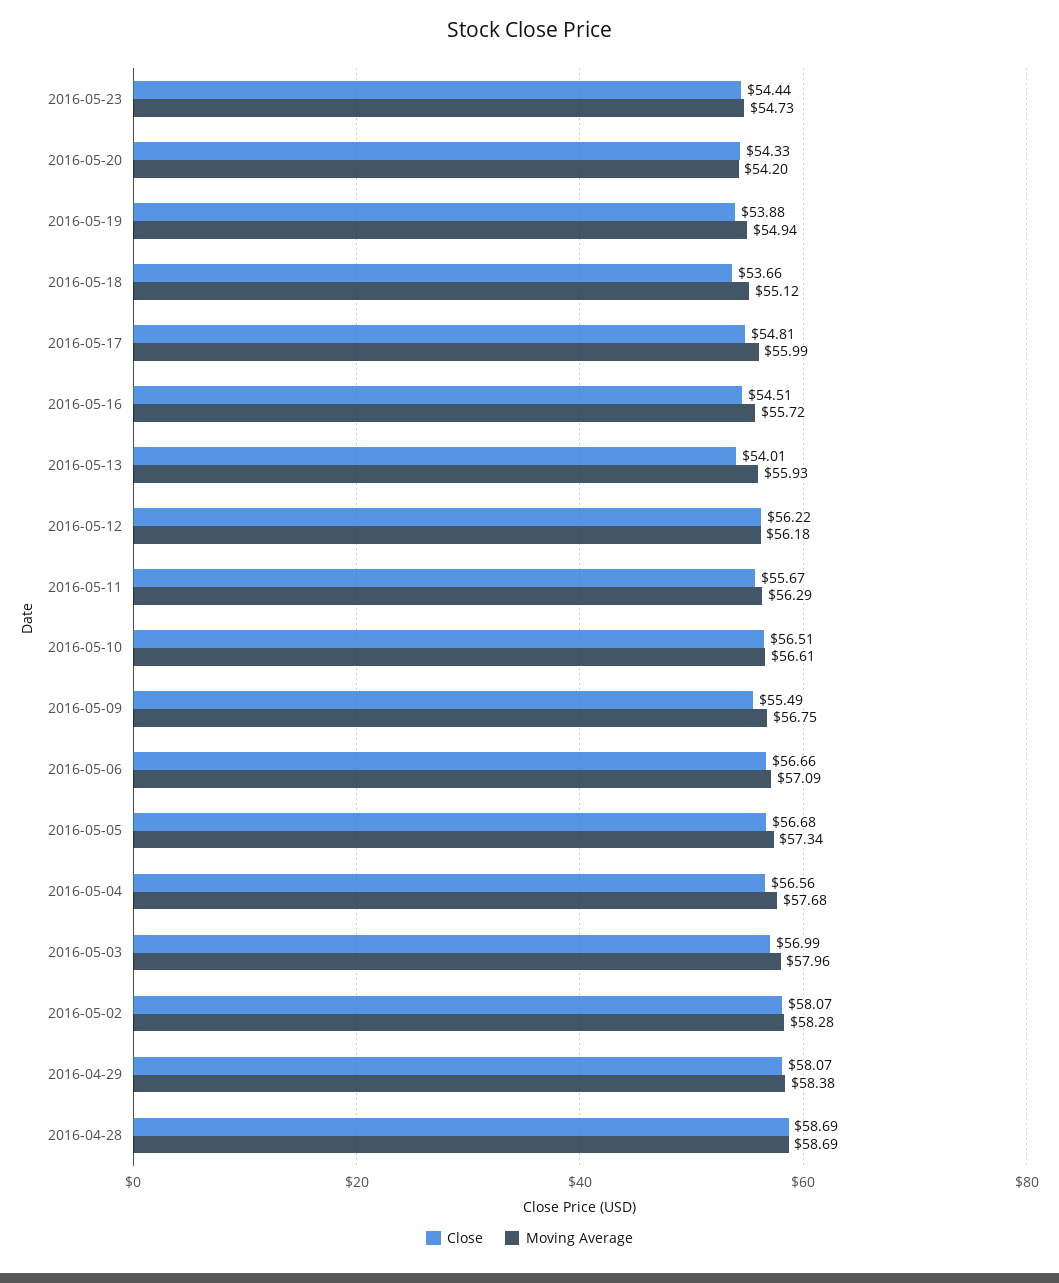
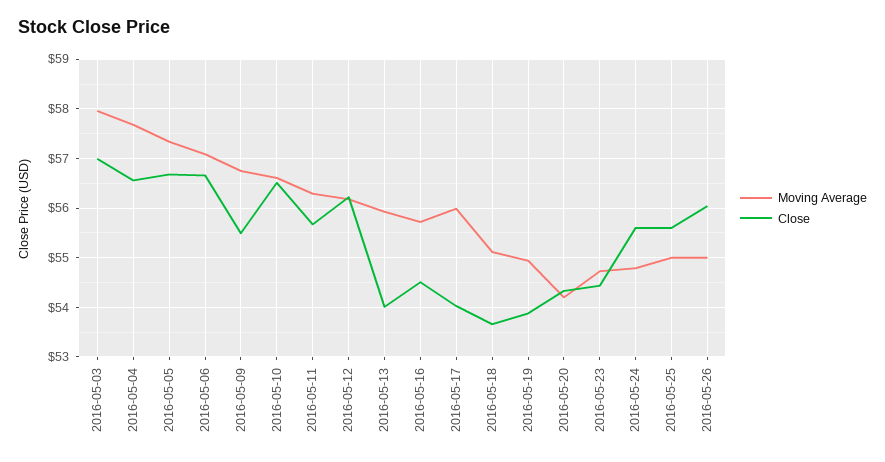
Close, 2016-05-17: 54.81 -> 54
Close, 2016-05-02: 58.07 -> none
Moving Average, 2016-05-02: 58.28 -> none
Close, 2016-04-29: 58.07 -> none
Moving Average, 2016-04-29: 58.38 -> none
Close, 2016-04-28: 58.69 -> none
Moving Average, 2016-04-28: 58.69 -> none
Moving Average, 2016-05-24: none -> 54.8
Close, 2016-05-24: none -> 55.6
Moving Average, 2016-05-25: none -> 55
Close, 2016-05-25: none -> 55.6
Moving Average, 2016-05-26: none -> 55
Close, 2016-05-26: none -> 56

